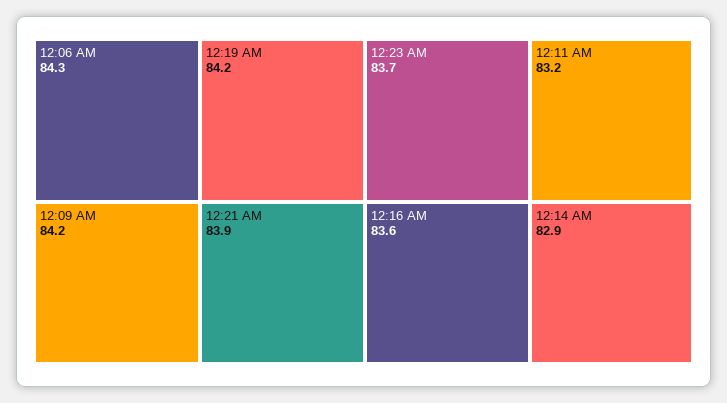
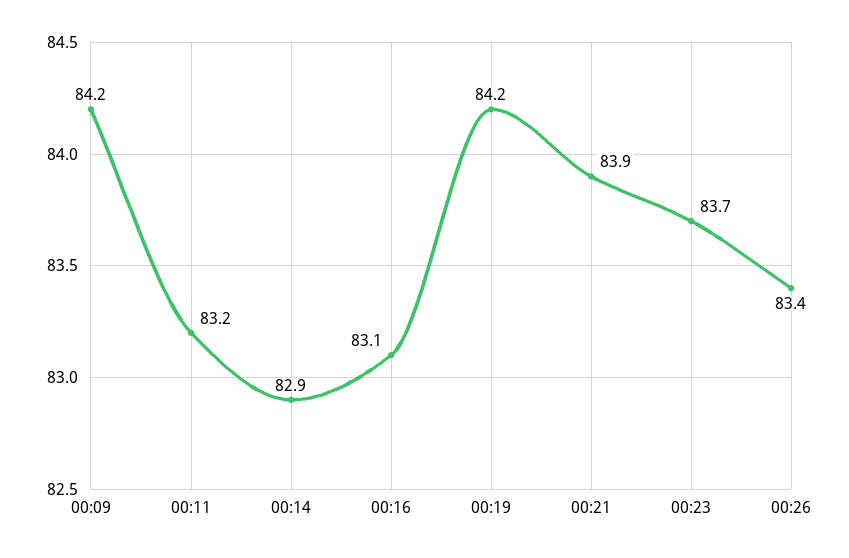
12:06 AM: 84.3 -> none
12:16 AM: 83.6 -> 83.1
00:26: none -> 83.4

